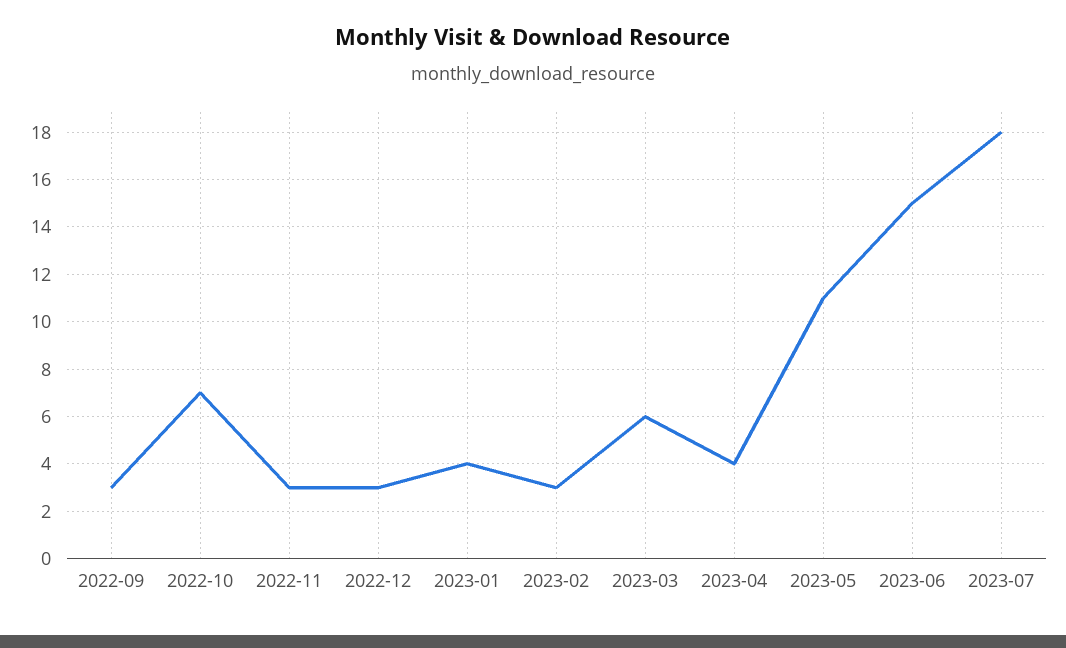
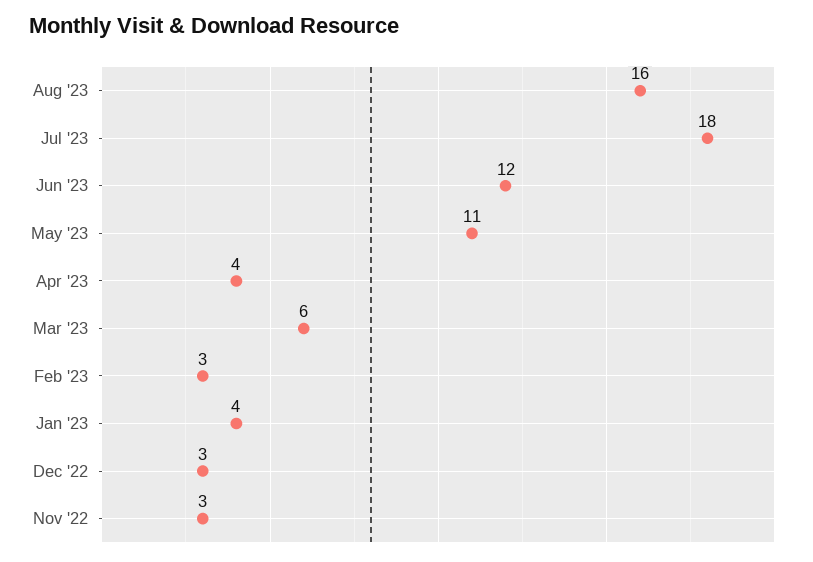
2022-09: 3 -> none
2022-10: 7 -> none
2023-06: 15 -> 12
Aug '23: none -> 16

